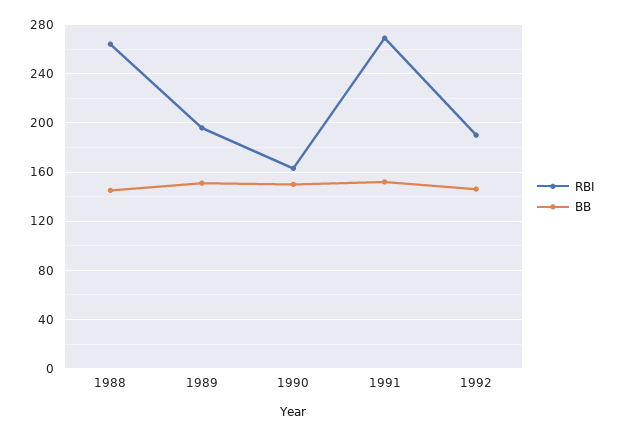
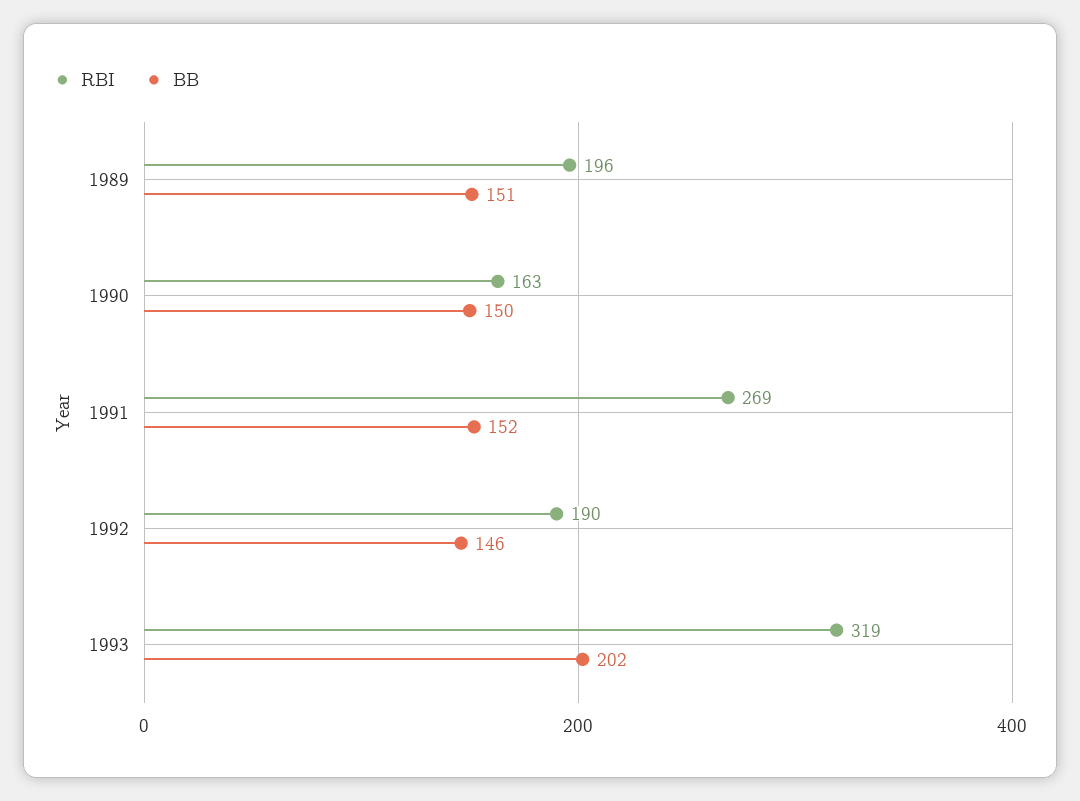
RBI, 1988: 265 -> none
BB, 1988: 145 -> none
RBI, 1993: none -> 319
BB, 1993: none -> 202

